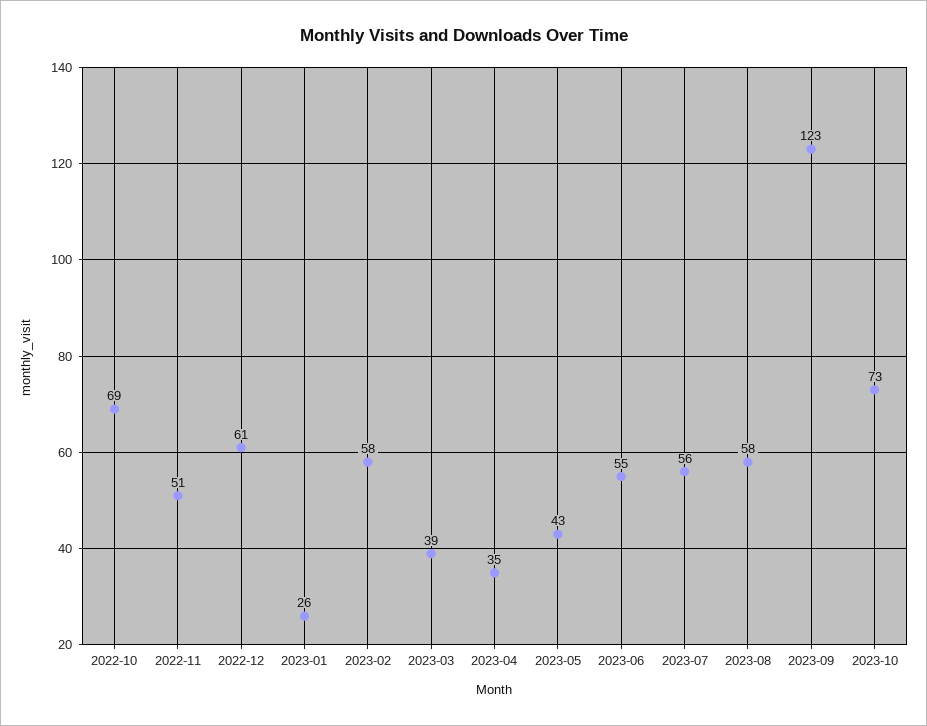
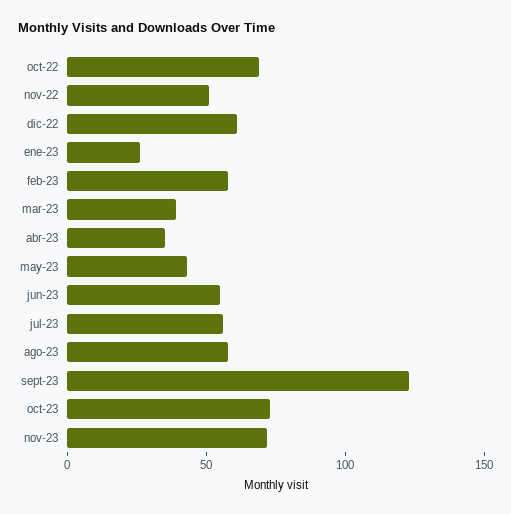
nov-23: none -> 70

